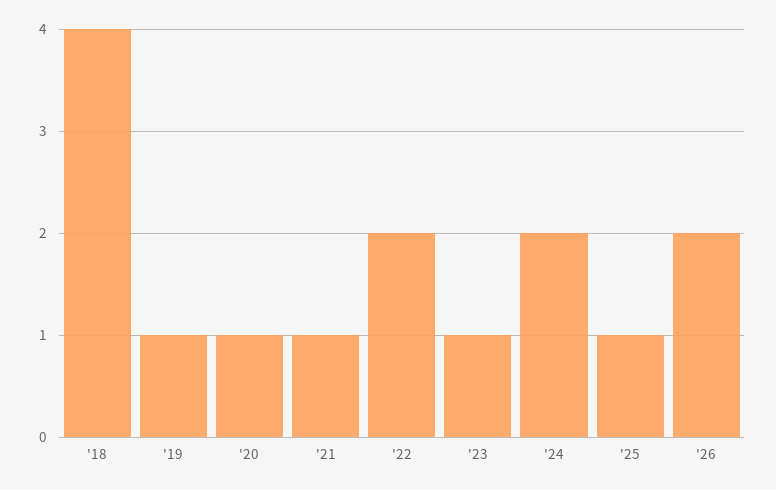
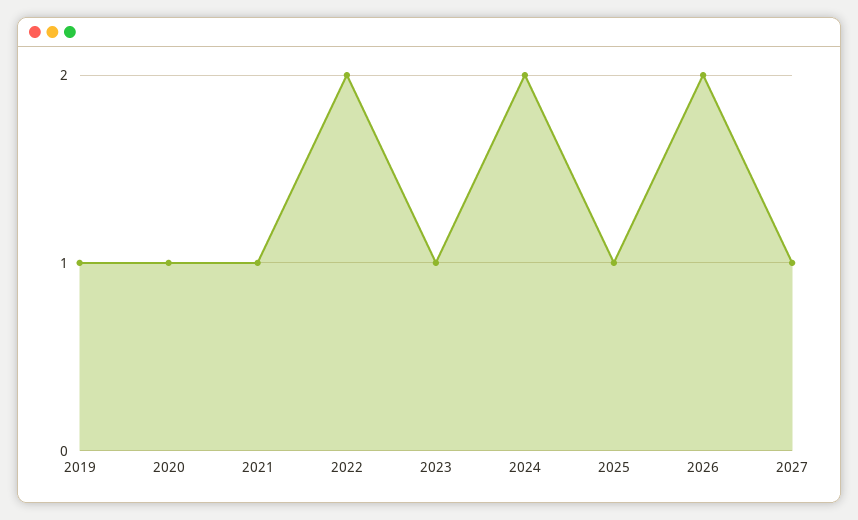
'18: 4 -> none
2027: none -> 1

